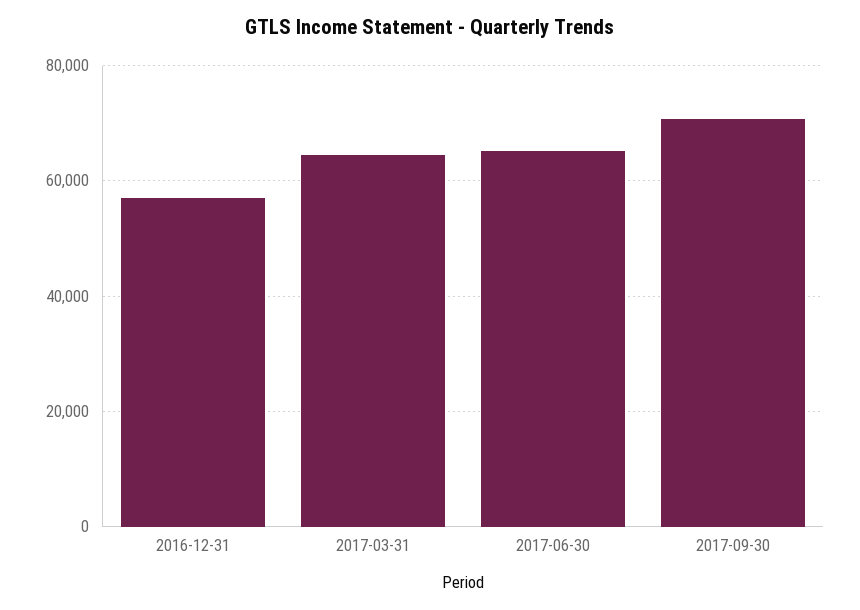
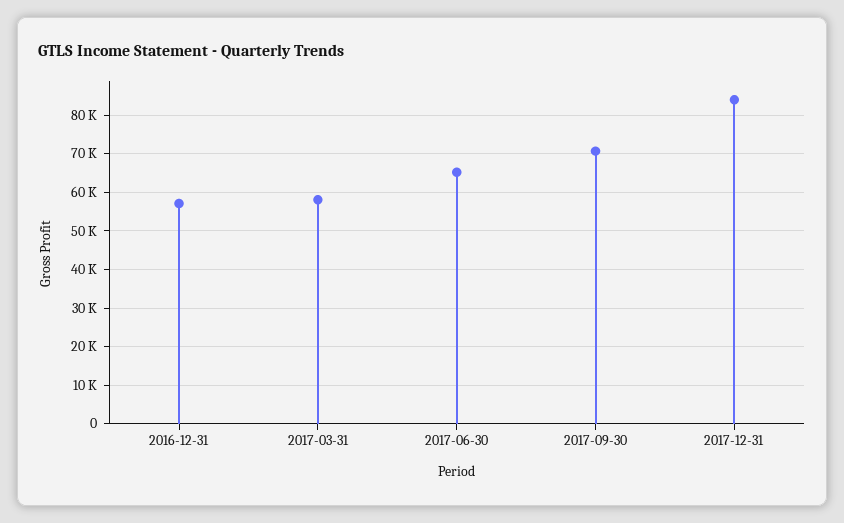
2017-03-31: 64000 -> 58000
2017-12-31: none -> 84000

